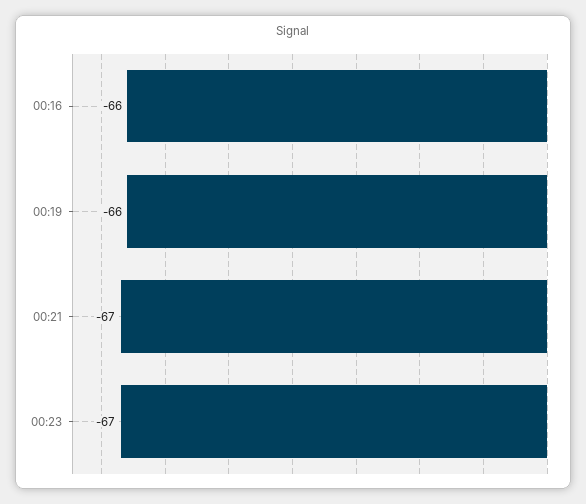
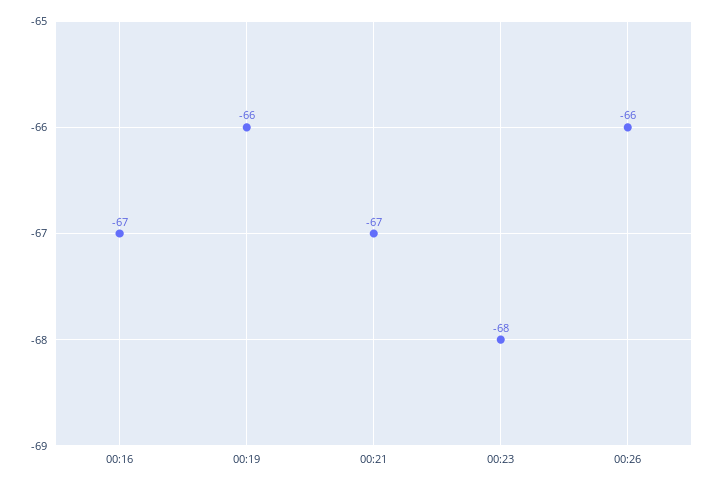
00:16: -66 -> -67
00:23: -67 -> -68
00:26: none -> -66

